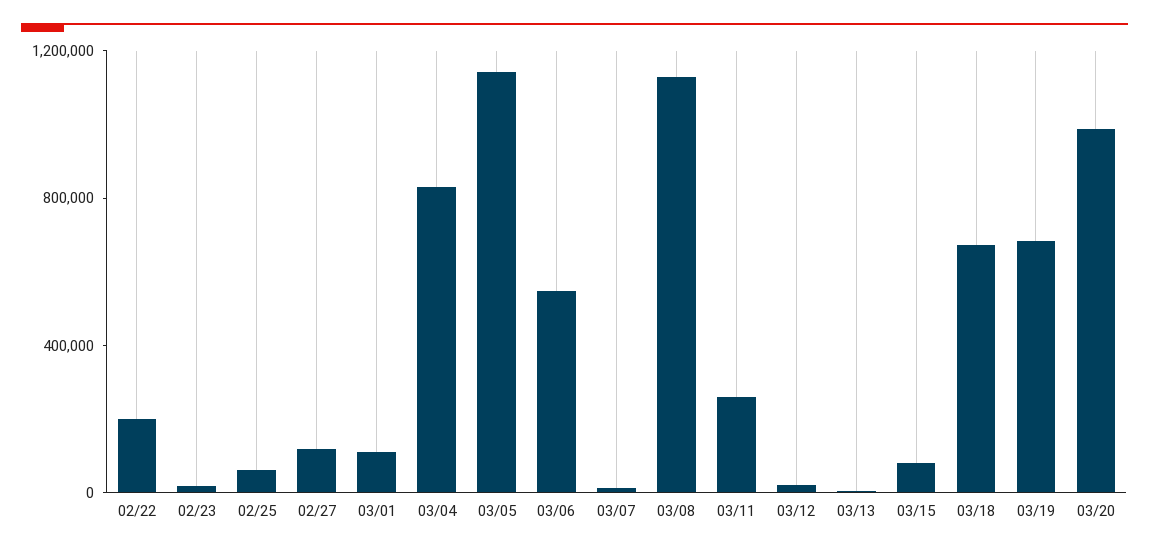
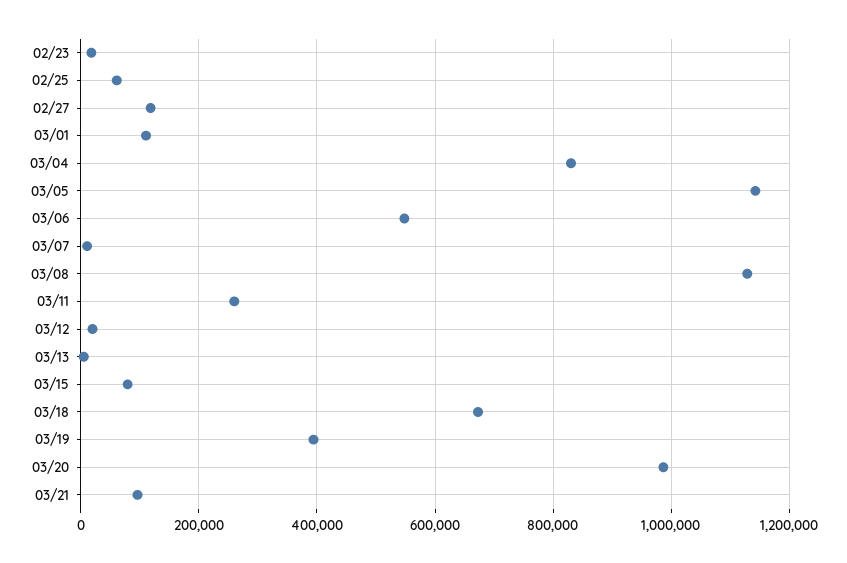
02/22: 200000 -> none
03/19: 700000 -> 400000
03/21: none -> 100000

